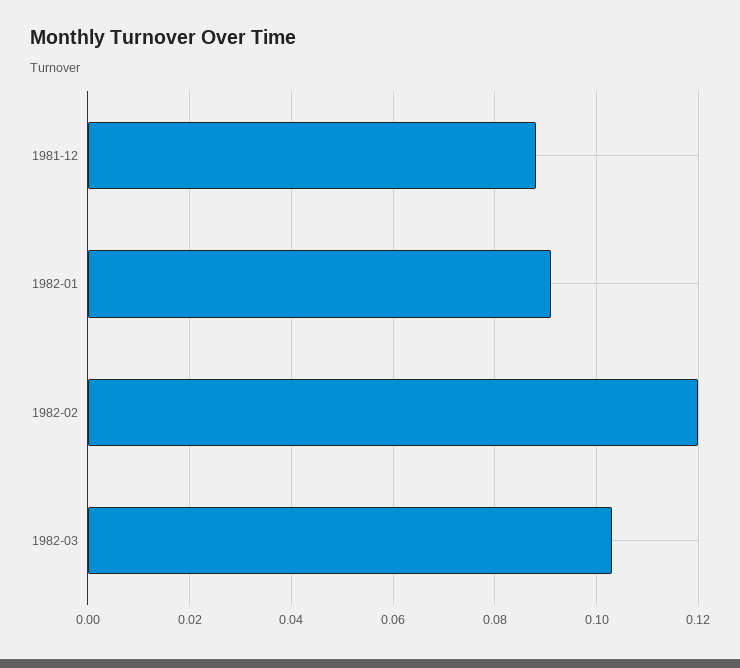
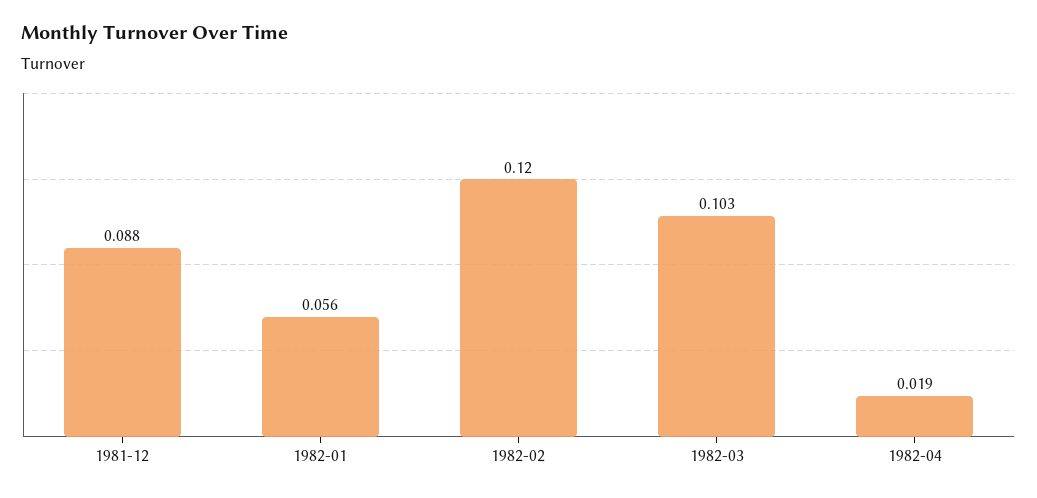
1982-01: 0.09 -> 0.056
1982-04: none -> 0.019

